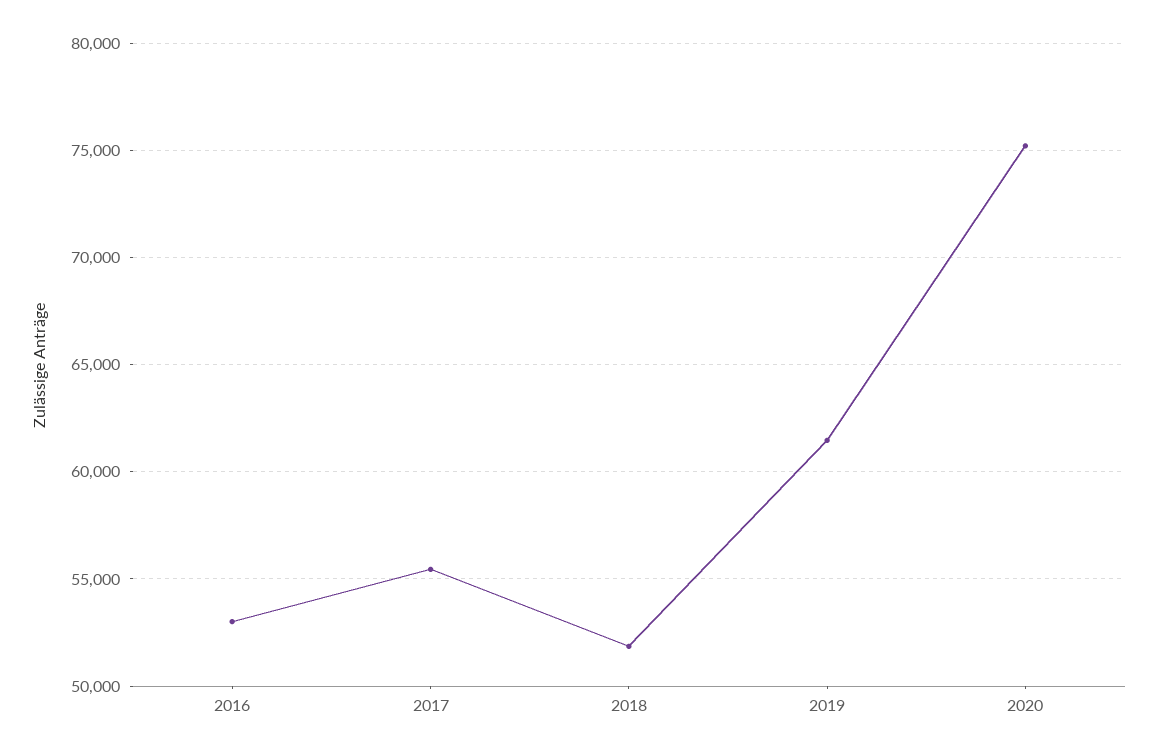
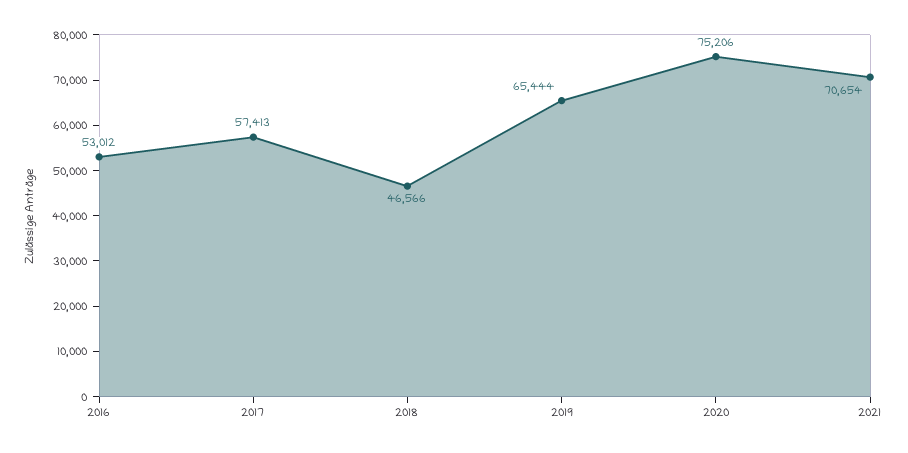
2017: 55500 -> 57413
2018: 52000 -> 46566
2019: 61500 -> 65444
2021: none -> 70654

